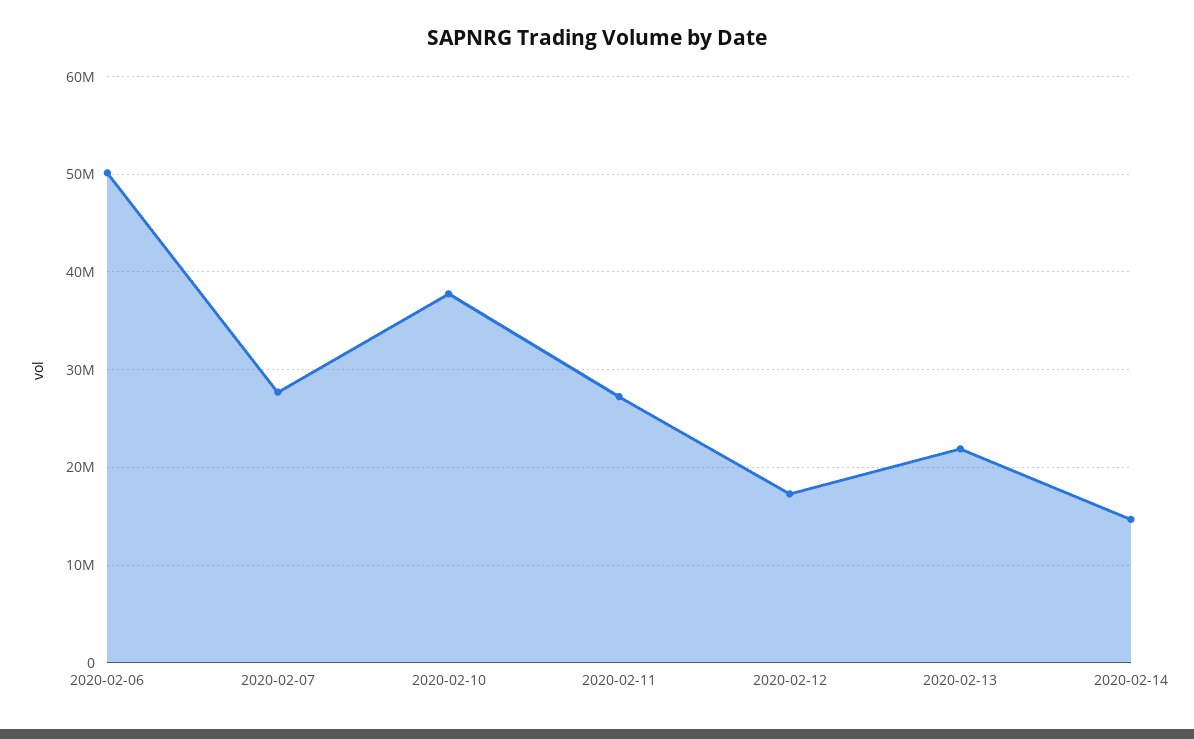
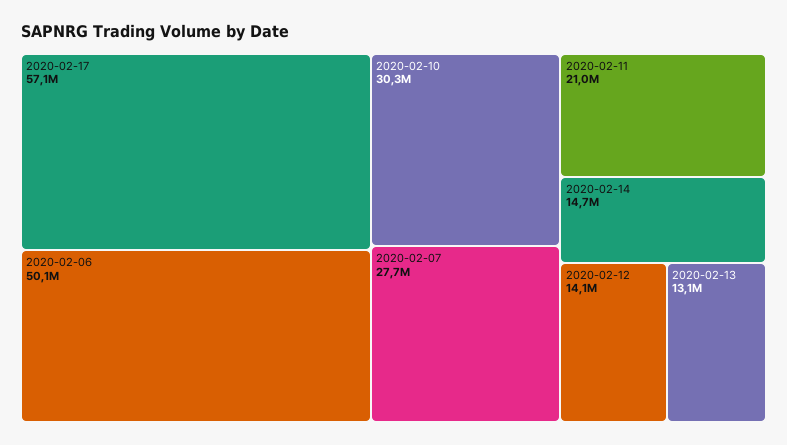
2020-02-10: 38000000 -> 30300000
2020-02-11: 27000000 -> 21000000
2020-02-12: 17000000 -> 14100000
2020-02-13: 22000000 -> 13100000
2020-02-17: none -> 57100000

